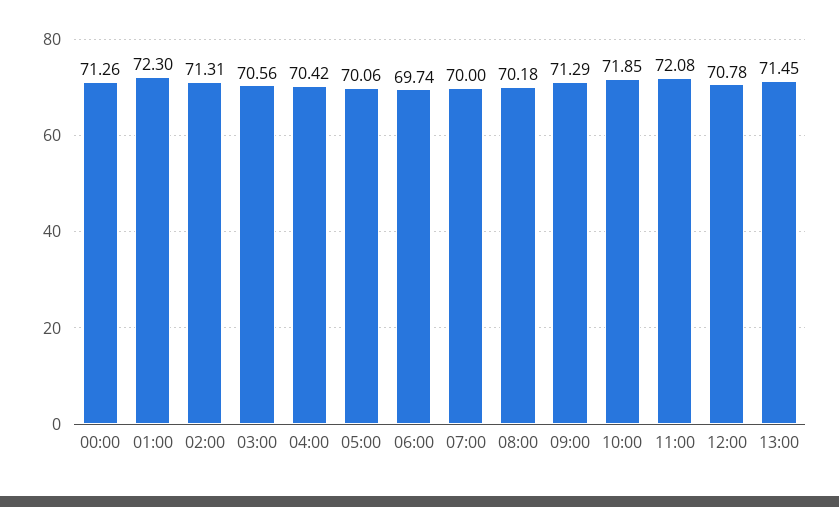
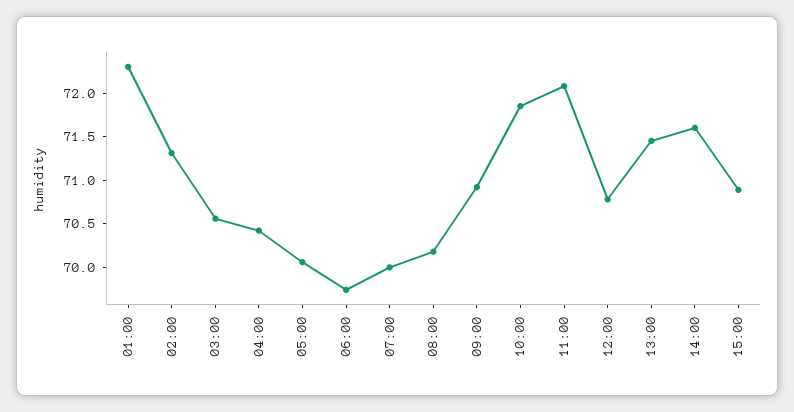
00:00: 71.26 -> none
09:00: 71.29 -> 70.9
14:00: none -> 71.6
15:00: none -> 70.9

